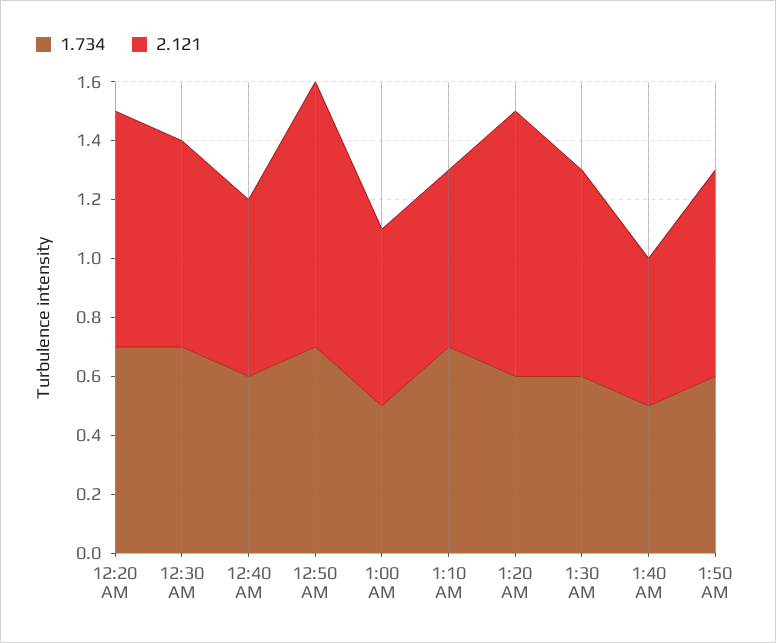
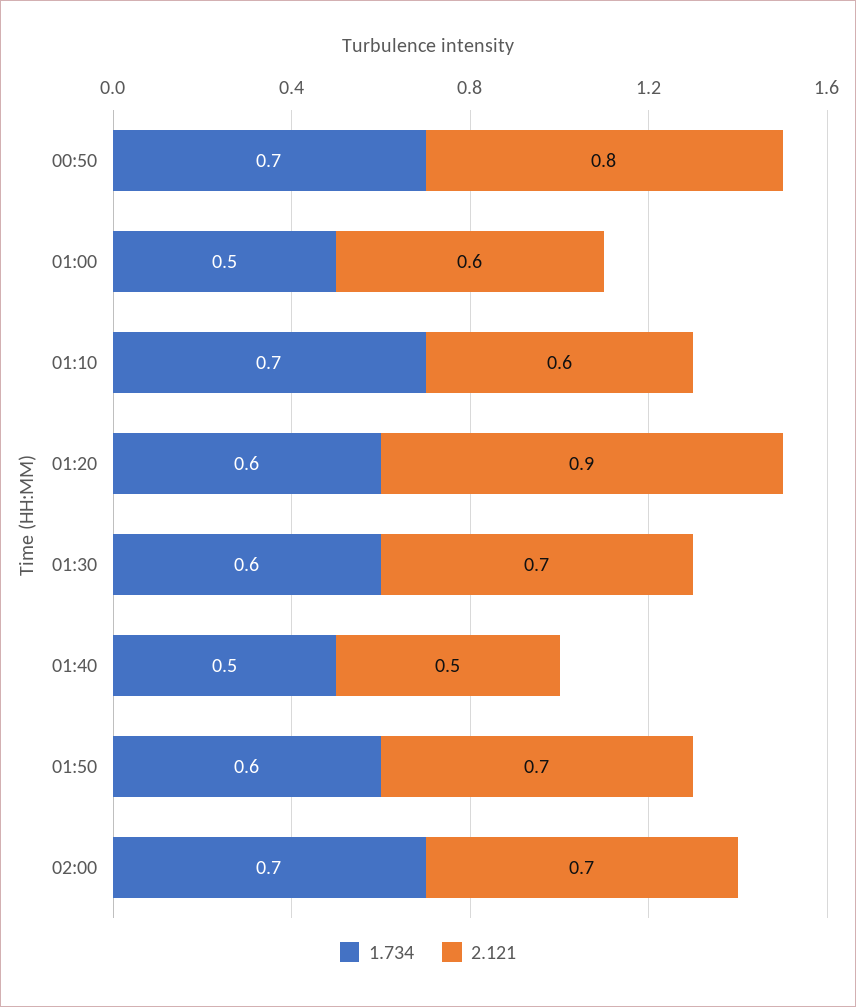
1.734, 12:20 AM: 0.7 -> none
2.121, 12:20 AM: 0.8 -> none
1.734, 12:30 AM: 0.7 -> none
2.121, 12:30 AM: 0.7 -> none
1.734, 12:40 AM: 0.6 -> none
2.121, 12:40 AM: 0.6 -> none
2.121, 12:50 AM: 0.9 -> 0.8
1.734, 02:00: none -> 0.7
2.121, 02:00: none -> 0.7

